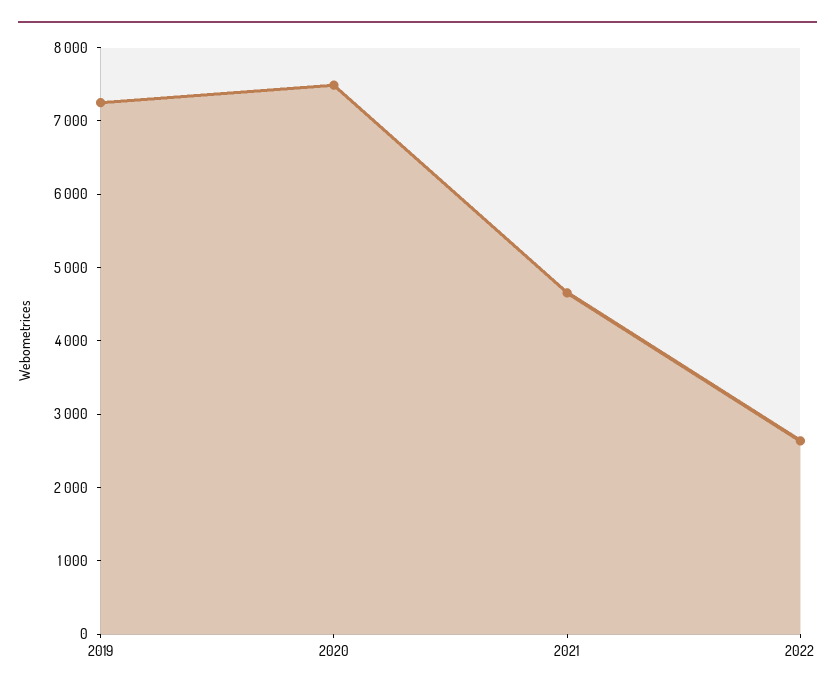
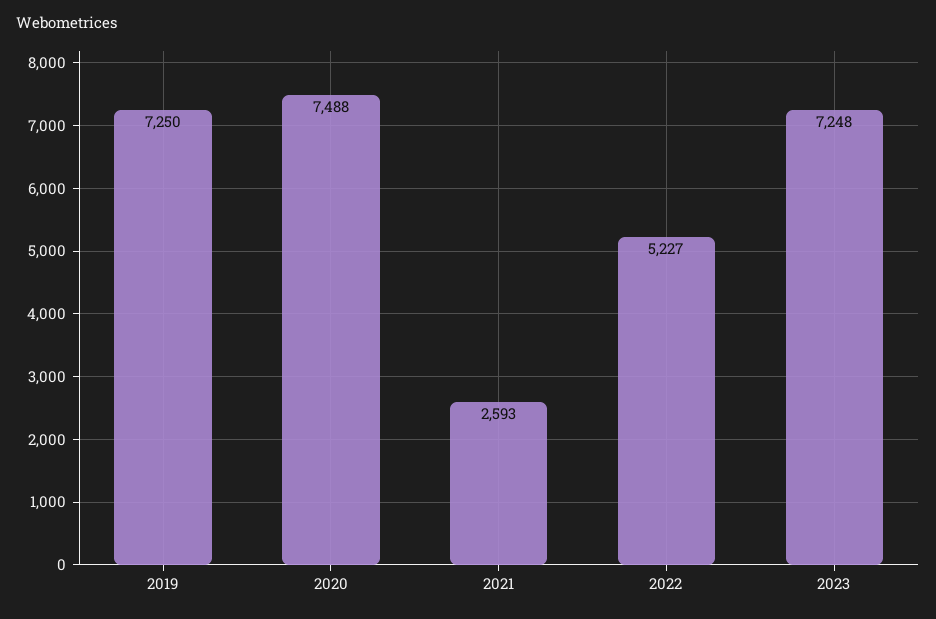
2021: 4600 -> 2593
2022: 2600 -> 5227
2023: none -> 7248

